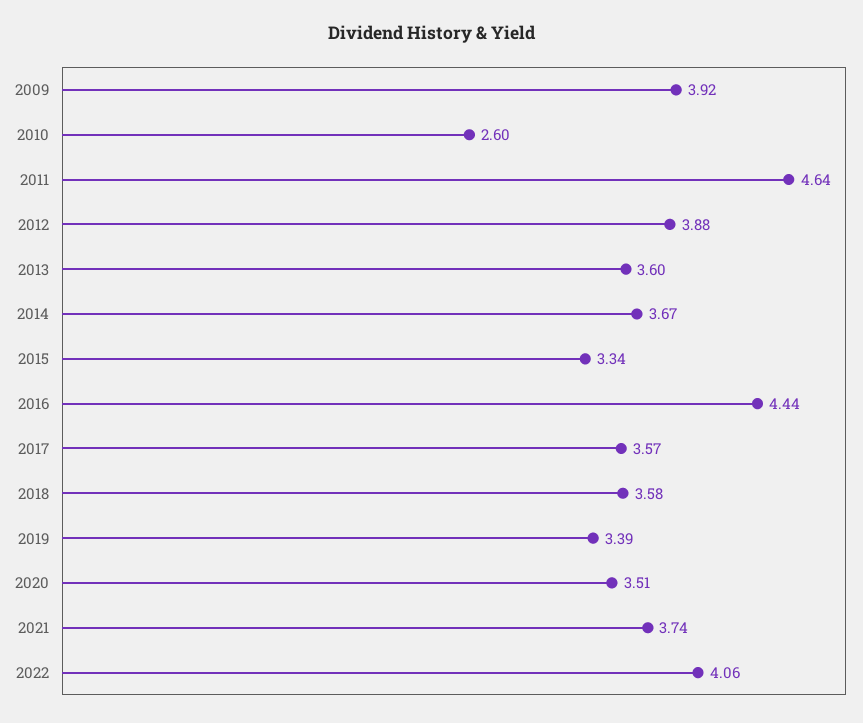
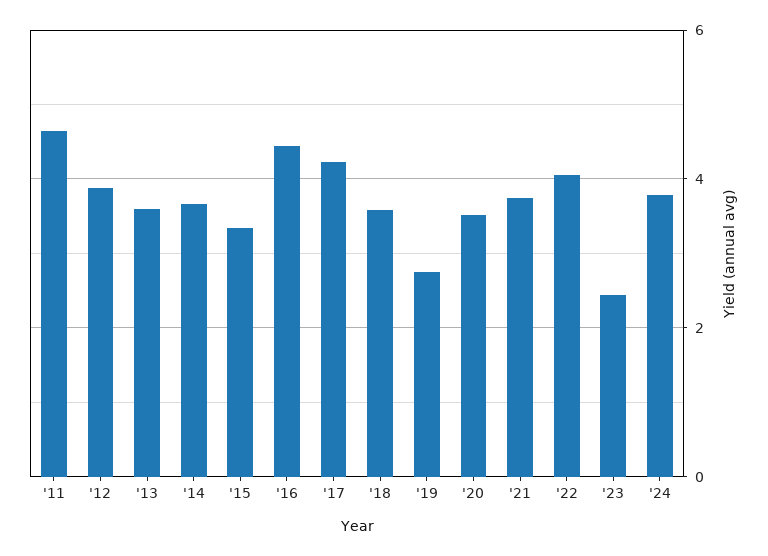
2009: 3.92 -> none
2010: 2.6 -> none
2017: 3.57 -> 4.2
2019: 3.39 -> 2.8
'23: none -> 2.4
'24: none -> 3.8

